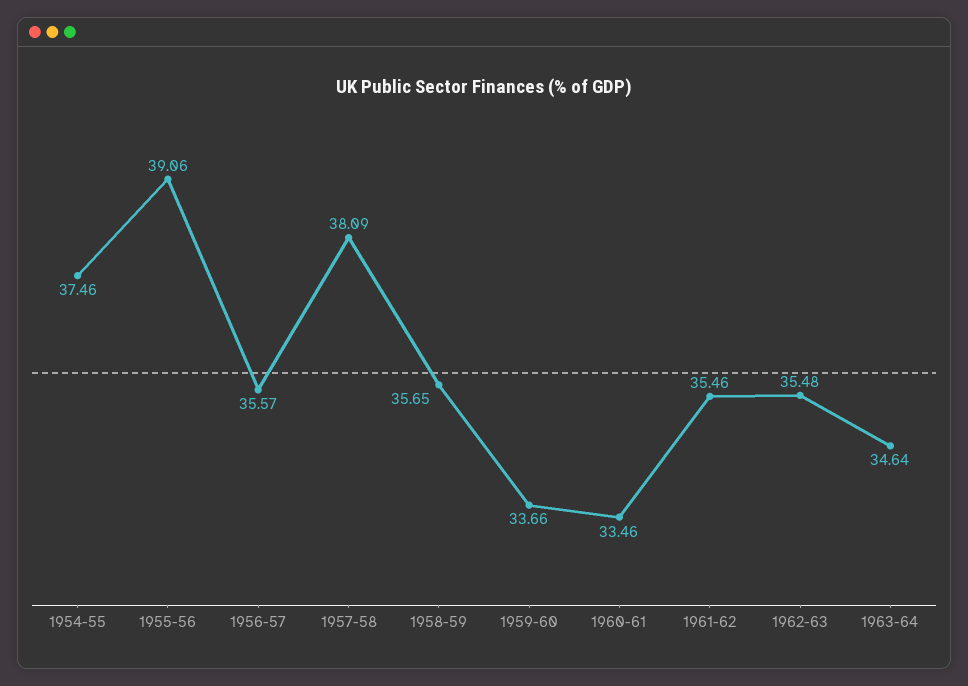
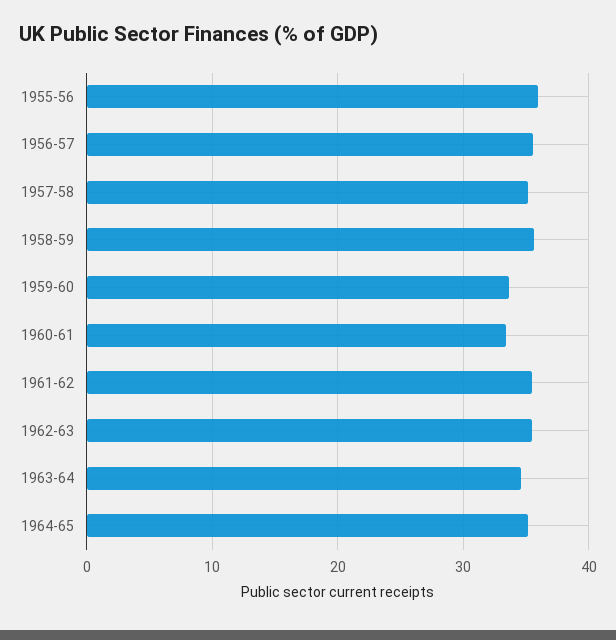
1954-55: 37.46 -> none
1955-56: 39.06 -> 36
1957-58: 38.09 -> 35
1964-65: none -> 35

